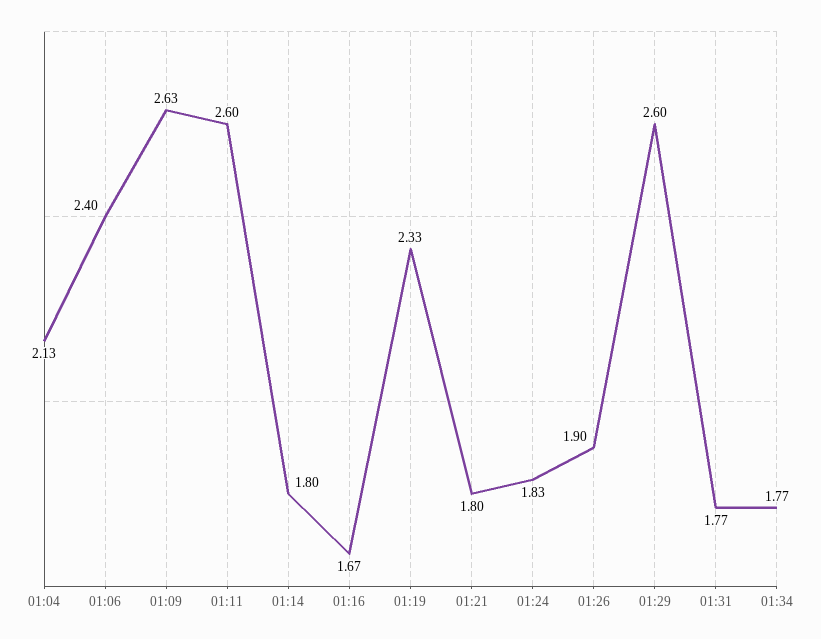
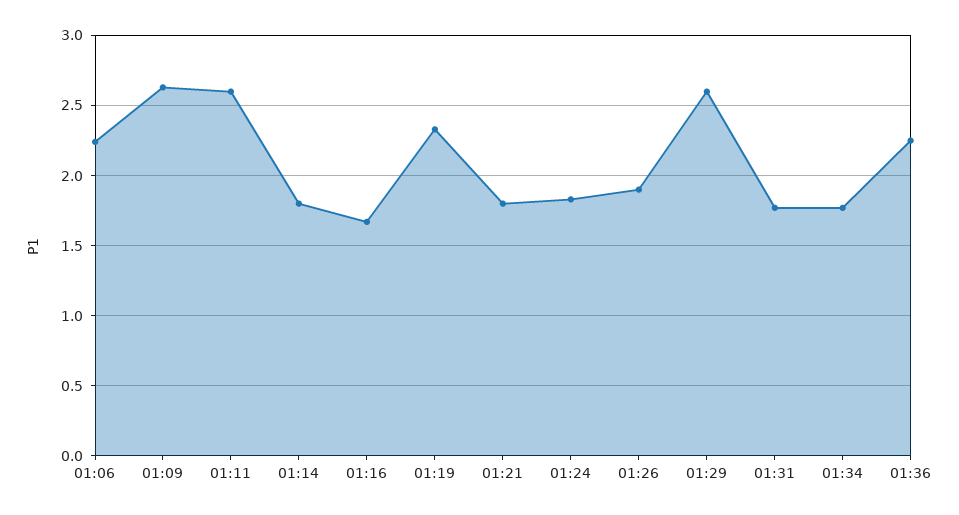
01:04: 2.13 -> none
01:06: 2.4 -> 2.25
01:36: none -> 2.25

